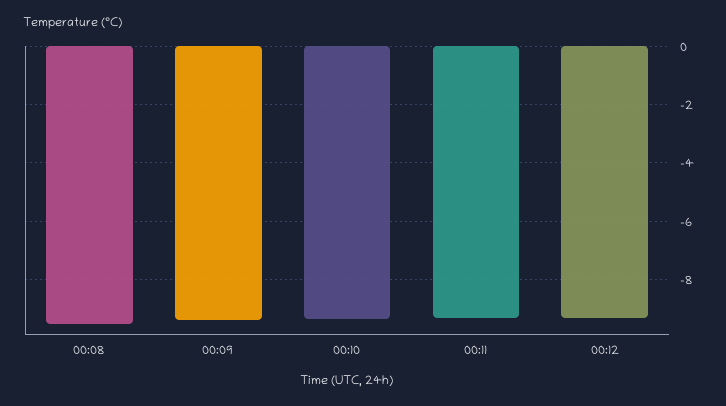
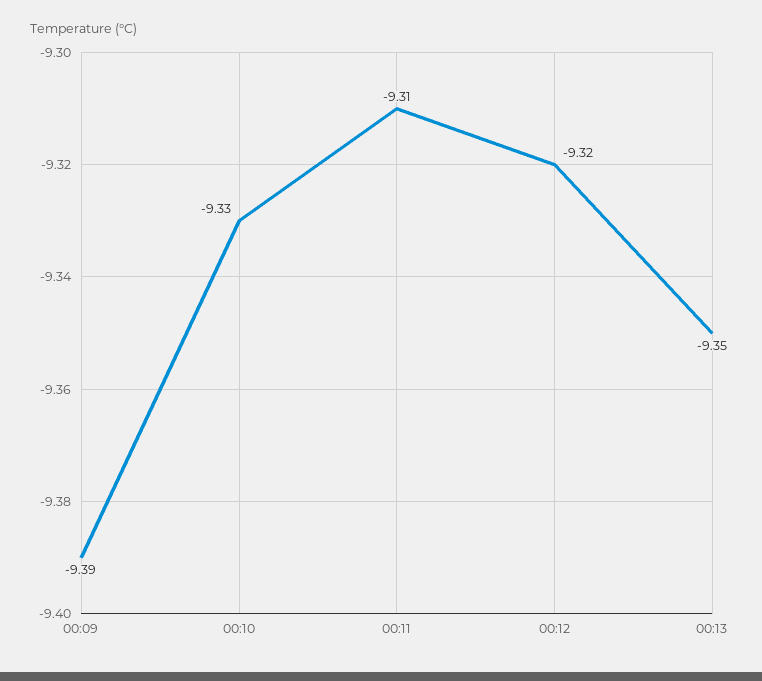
00:08: -9.5 -> none
00:13: none -> -9.35

